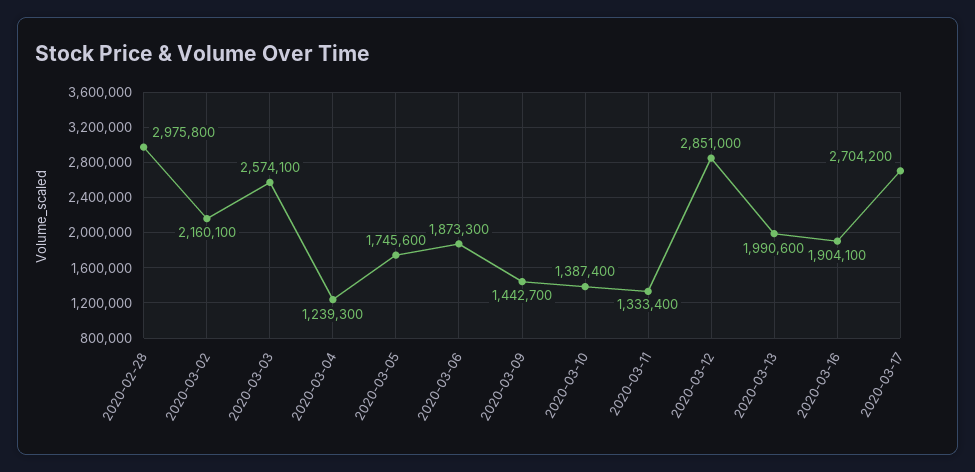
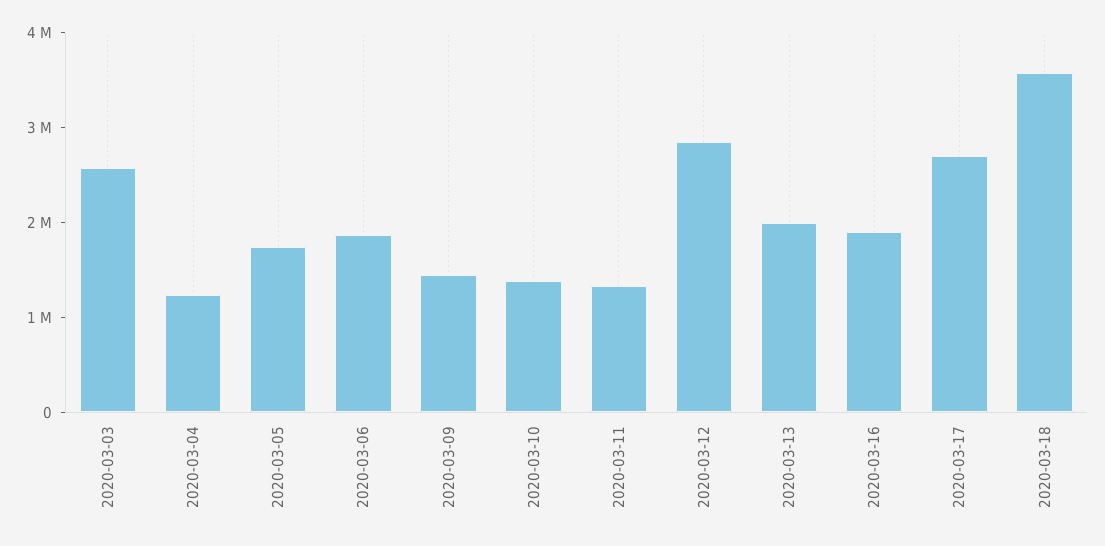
2020-02-28: 2975800 -> none
2020-03-02: 2160100 -> none
2020-03-18: none -> 3600000

